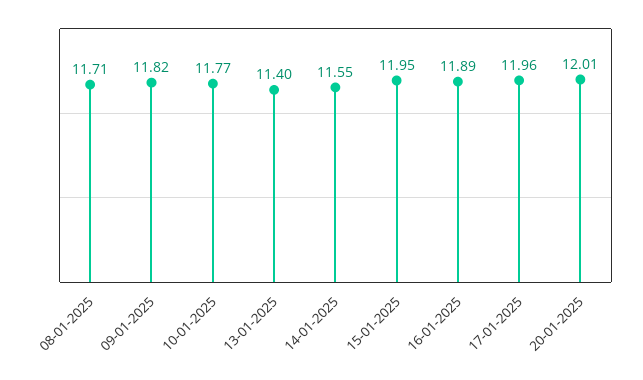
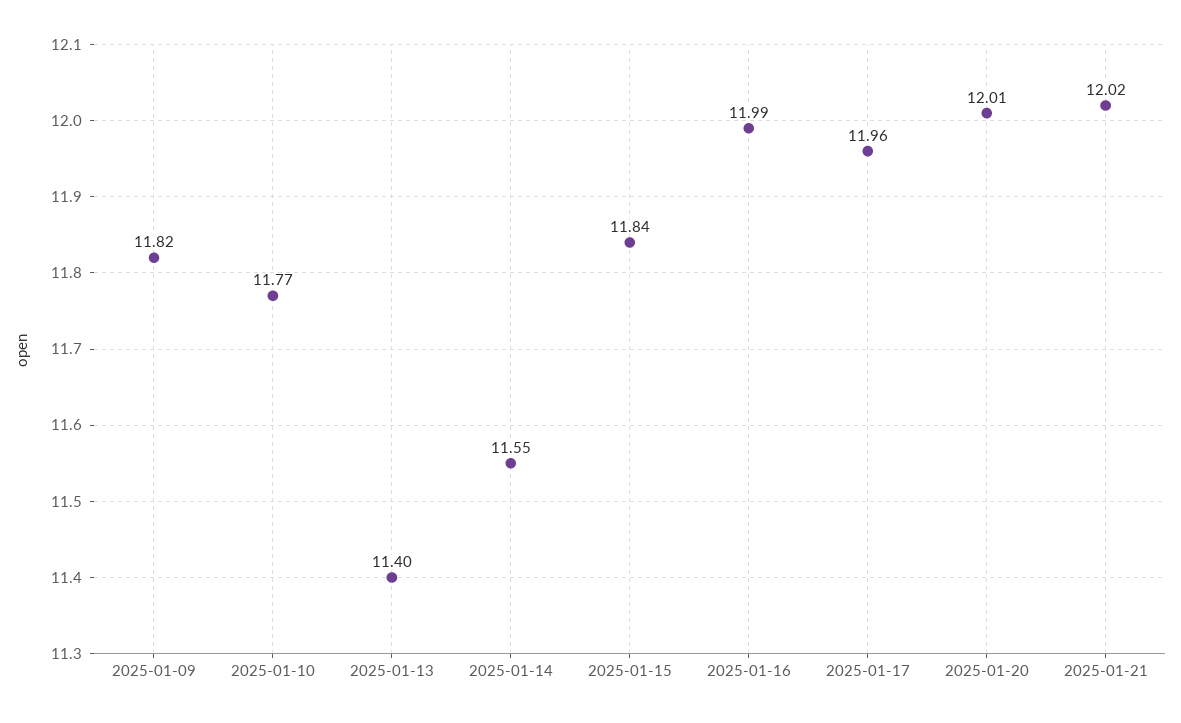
08-01-2025: 11.71 -> none
15-01-2025: 11.95 -> 11.84
16-01-2025: 11.89 -> 11.99
2025-01-21: none -> 12.02

